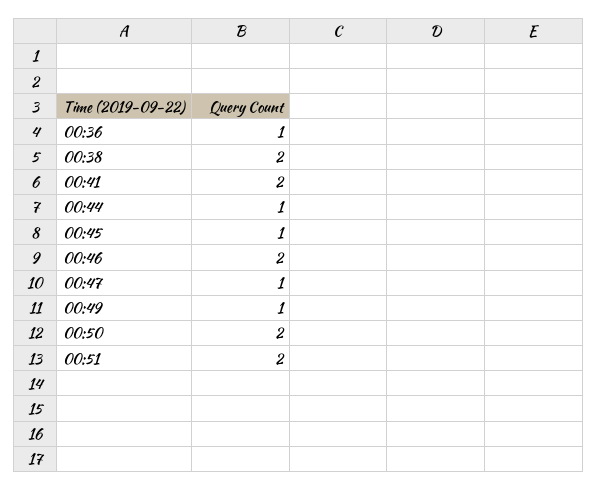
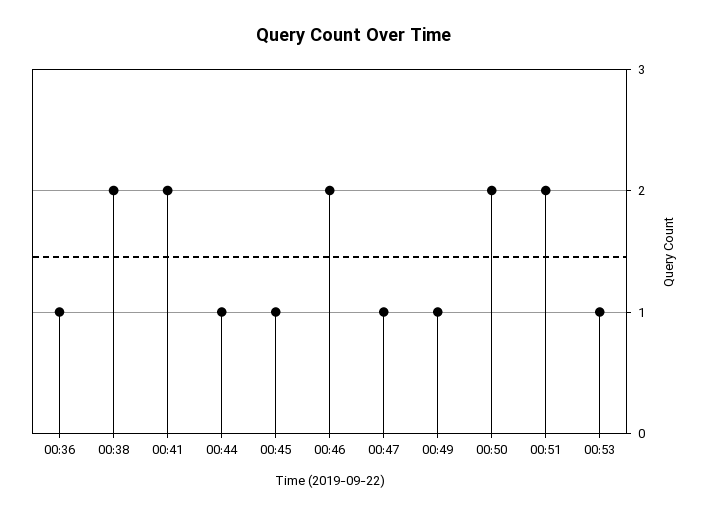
00:53: none -> 1

